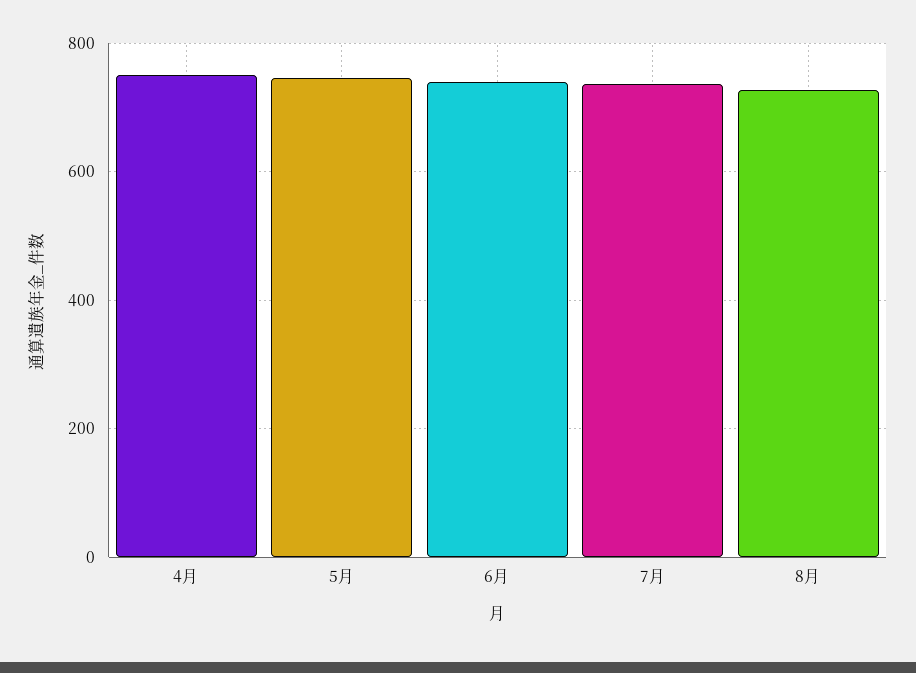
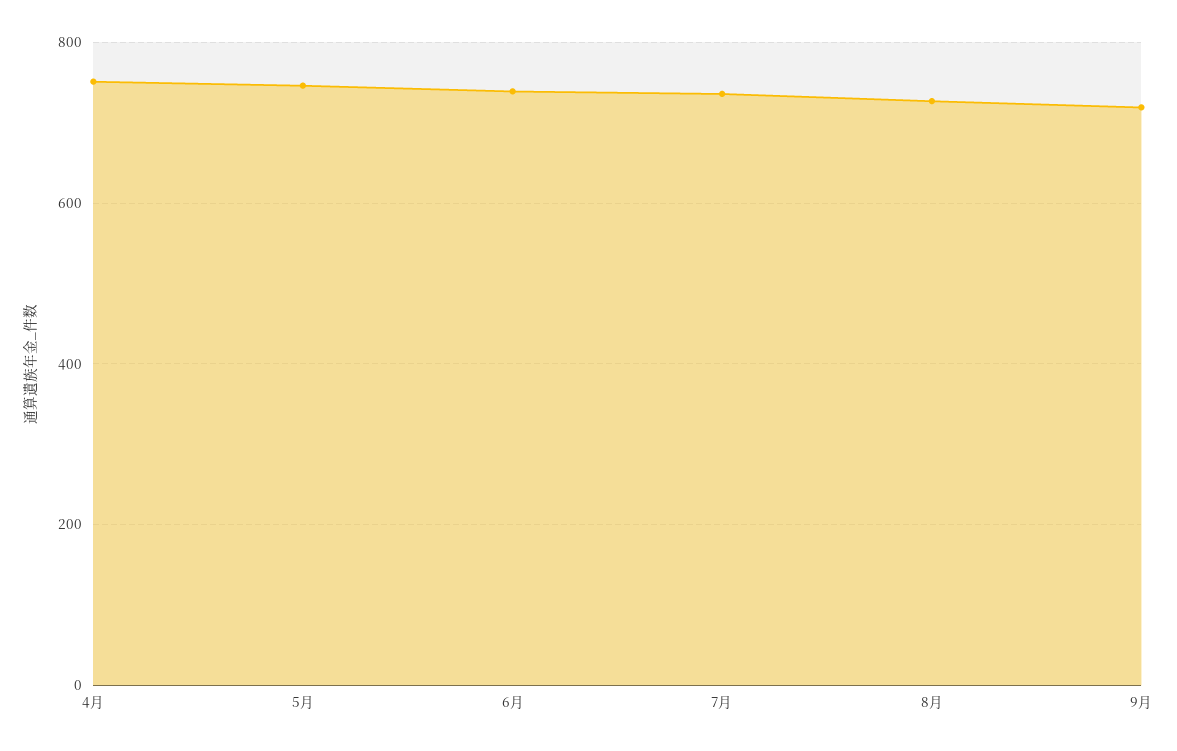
9月: none -> 720

